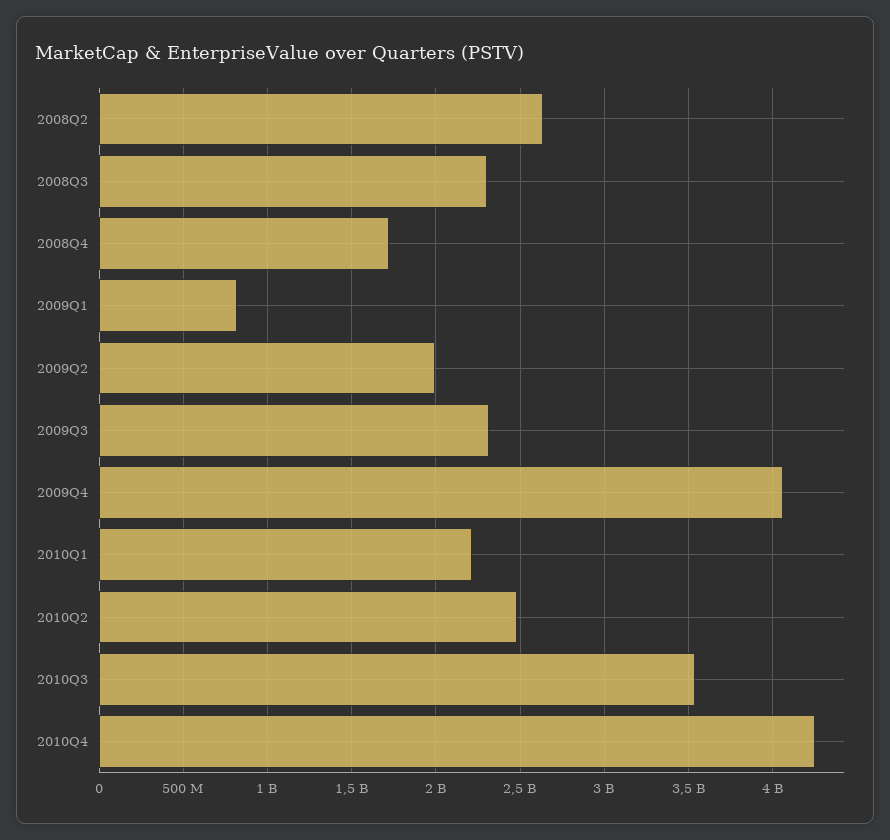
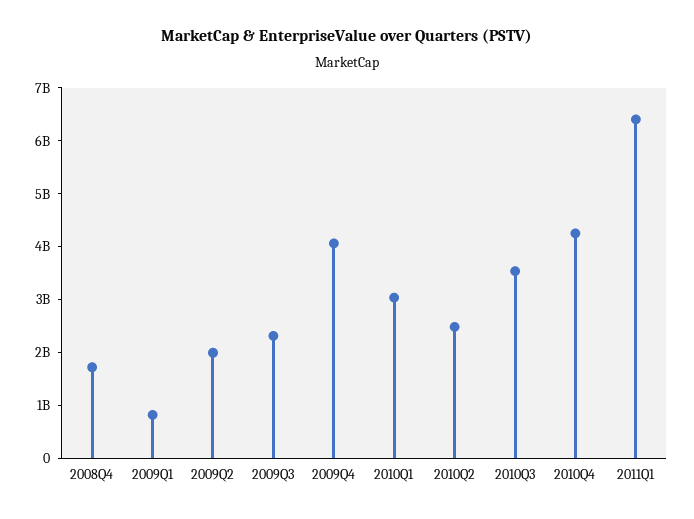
2008Q2: 2650000000 -> none
2008Q3: 2300000000 -> none
2010Q1: 2200000000 -> 3000000000
2011Q1: none -> 6400000000

